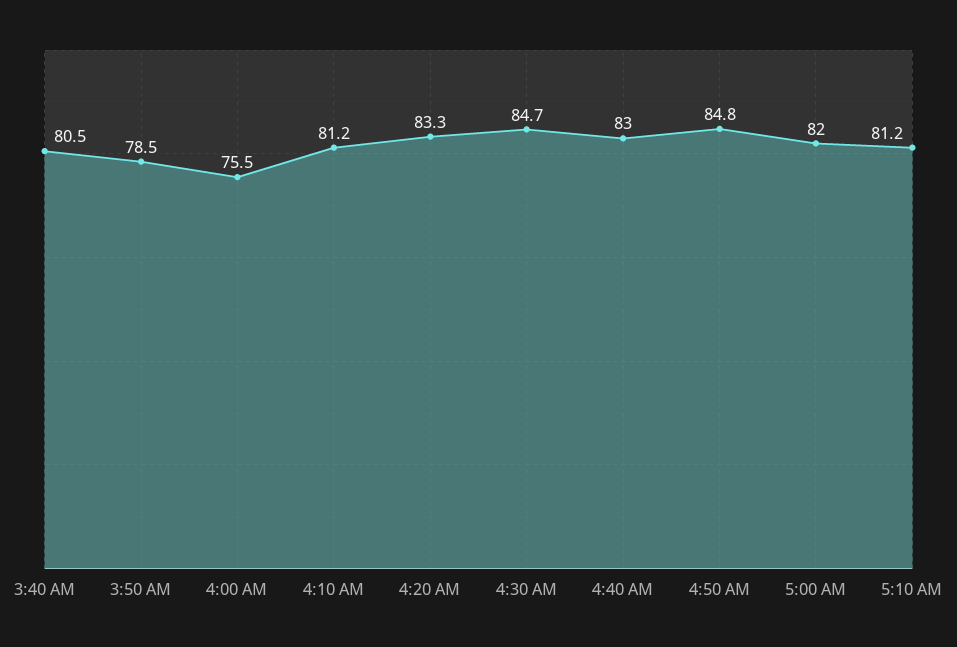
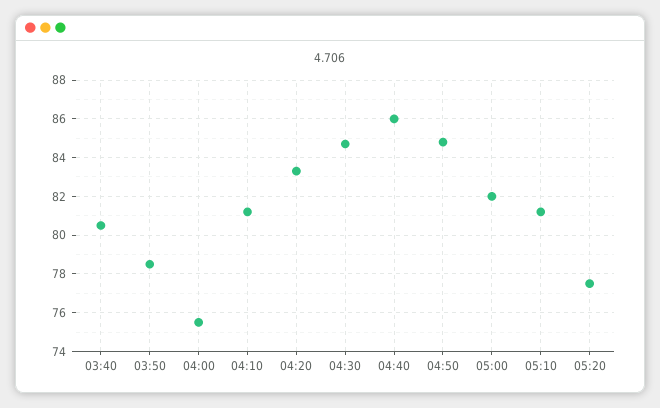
4:40 AM: 83 -> 86
05:20: none -> 77.5

